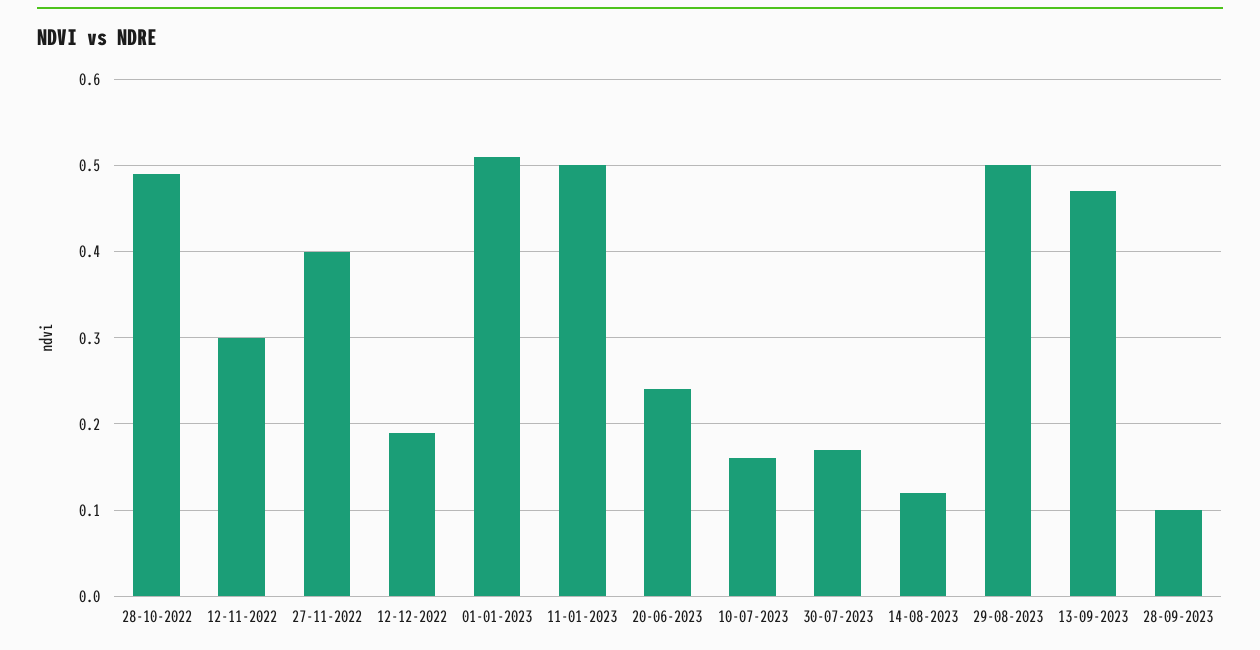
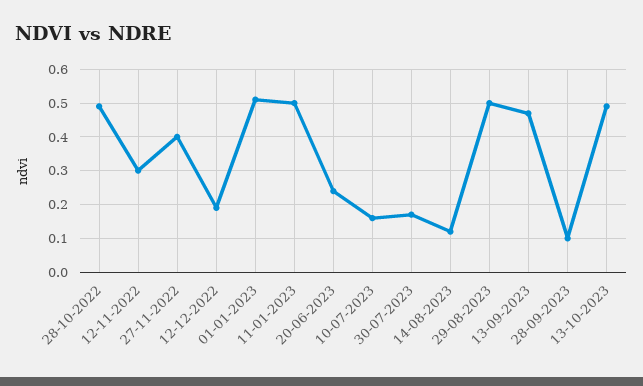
13-10-2023: none -> 0.5

